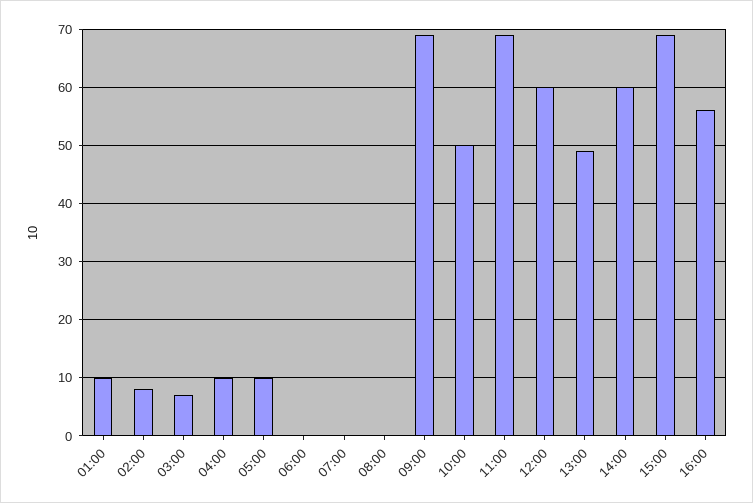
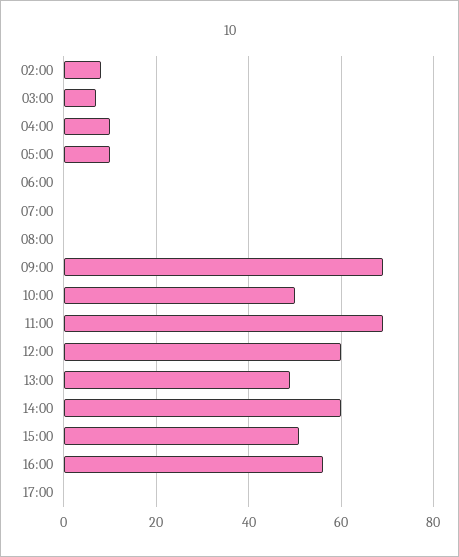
01:00: 10 -> none
15:00: 70 -> 50
17:00: none -> 0

